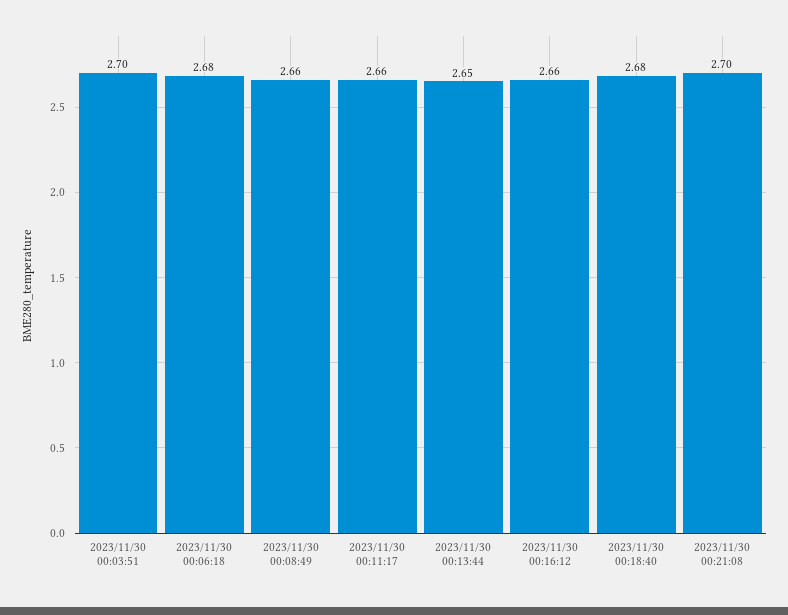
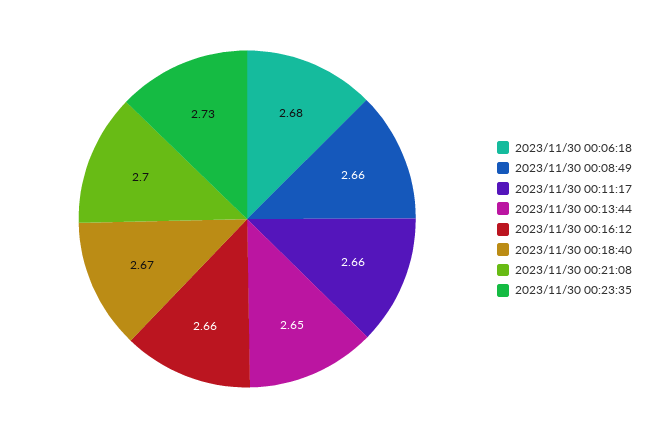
2023/11/30 00:03:51: 2.7 -> none
2023/11/30 00:18:40: 2.68 -> 2.67
2023/11/30 00:23:35: none -> 2.73

